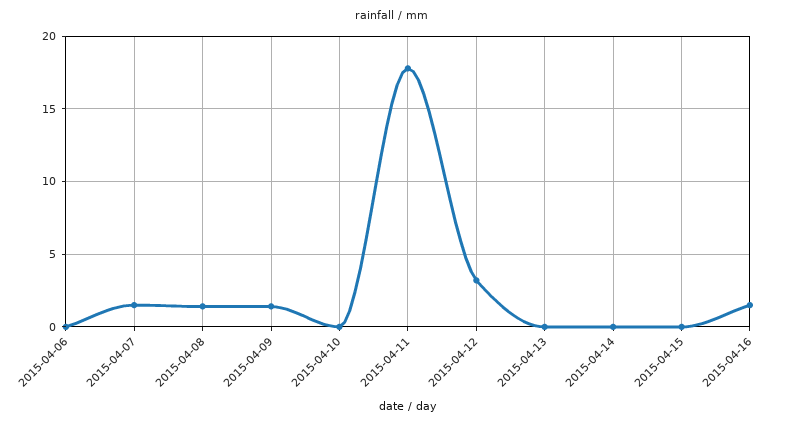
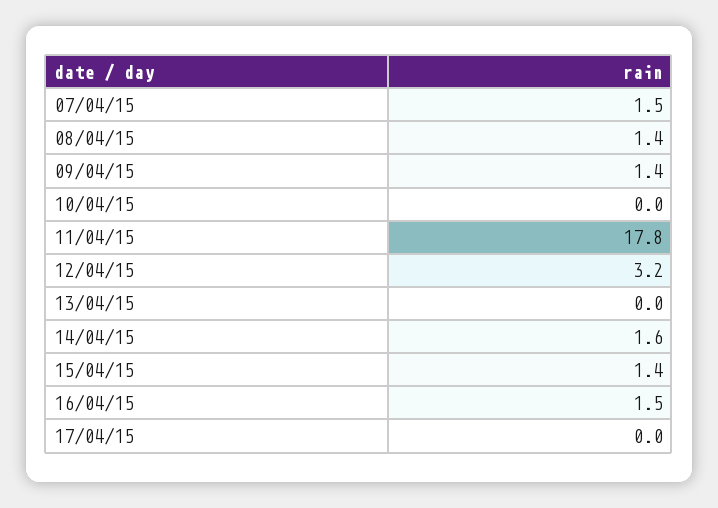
2015-04-06: 0 -> none
2015-04-14: 0 -> 1.6
2015-04-15: 0 -> 1.4
17/04/15: none -> 0

